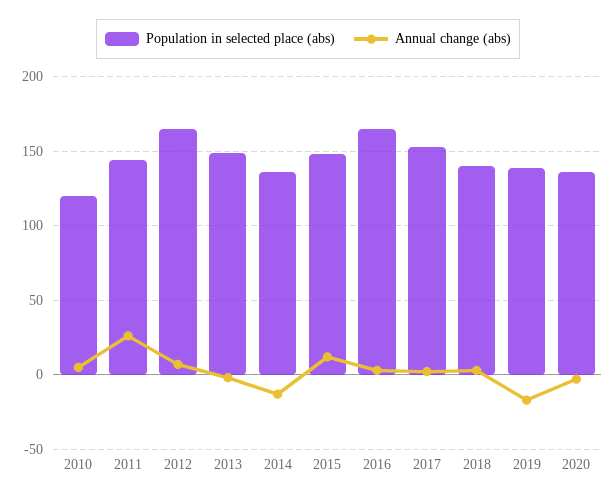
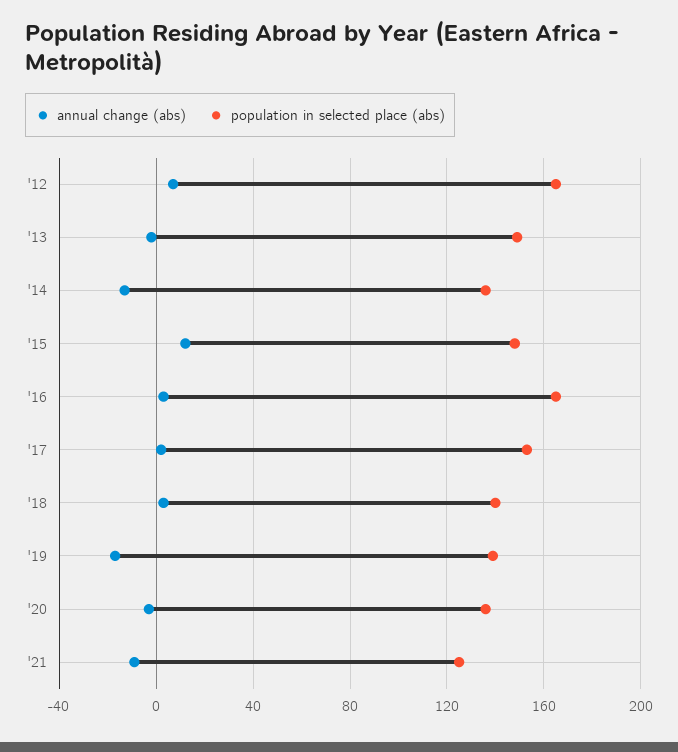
Population in selected place (abs), 2010: 120 -> none
Annual change (abs), 2010: 5 -> none
Population in selected place (abs), 2011: 145 -> none
Annual change (abs), 2011: 25 -> none
Annual change (abs), '21: none -> -10
Population in selected place (abs), '21: none -> 125

